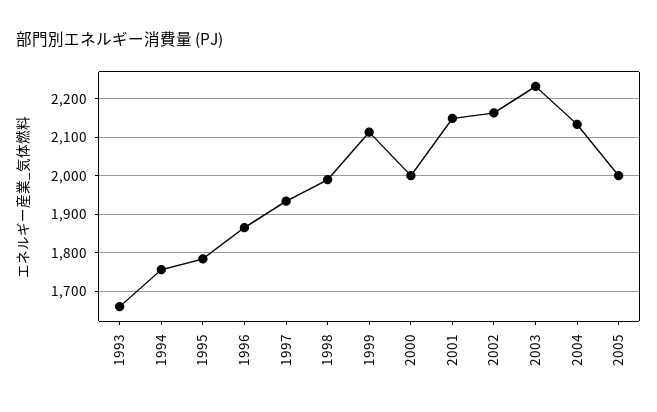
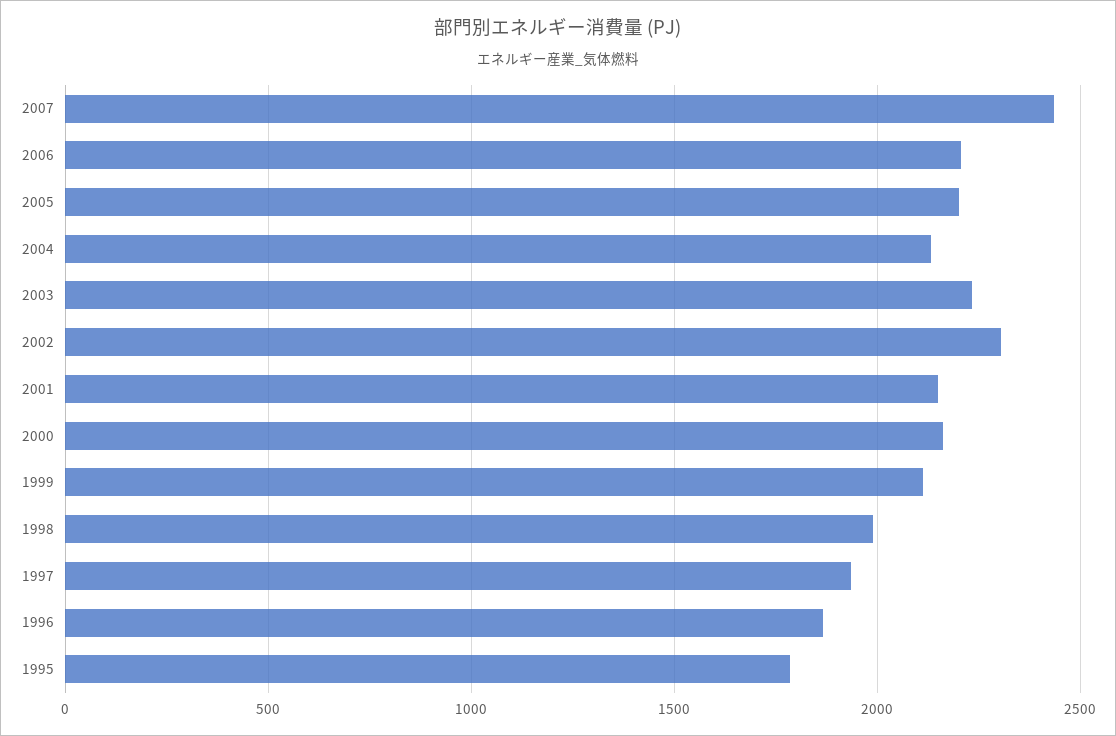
1993: 1660 -> none
1994: 1760 -> none
2000: 2000 -> 2150
2002: 2160 -> 2300
2005: 2000 -> 2200
2007: none -> 2450
2006: none -> 2200

